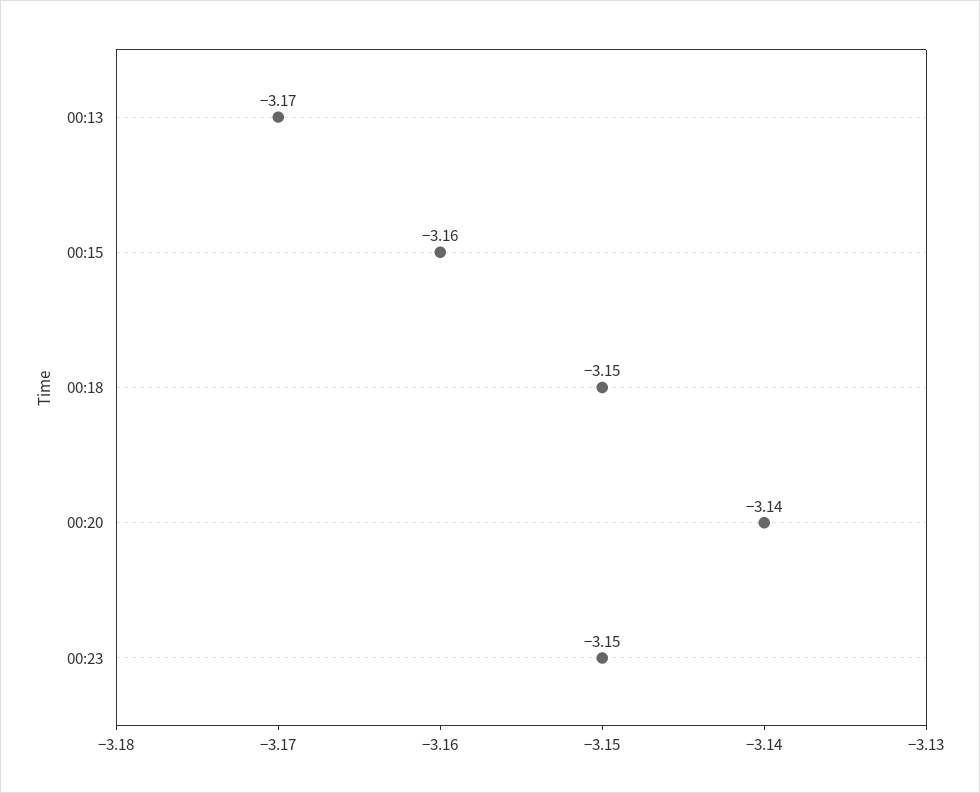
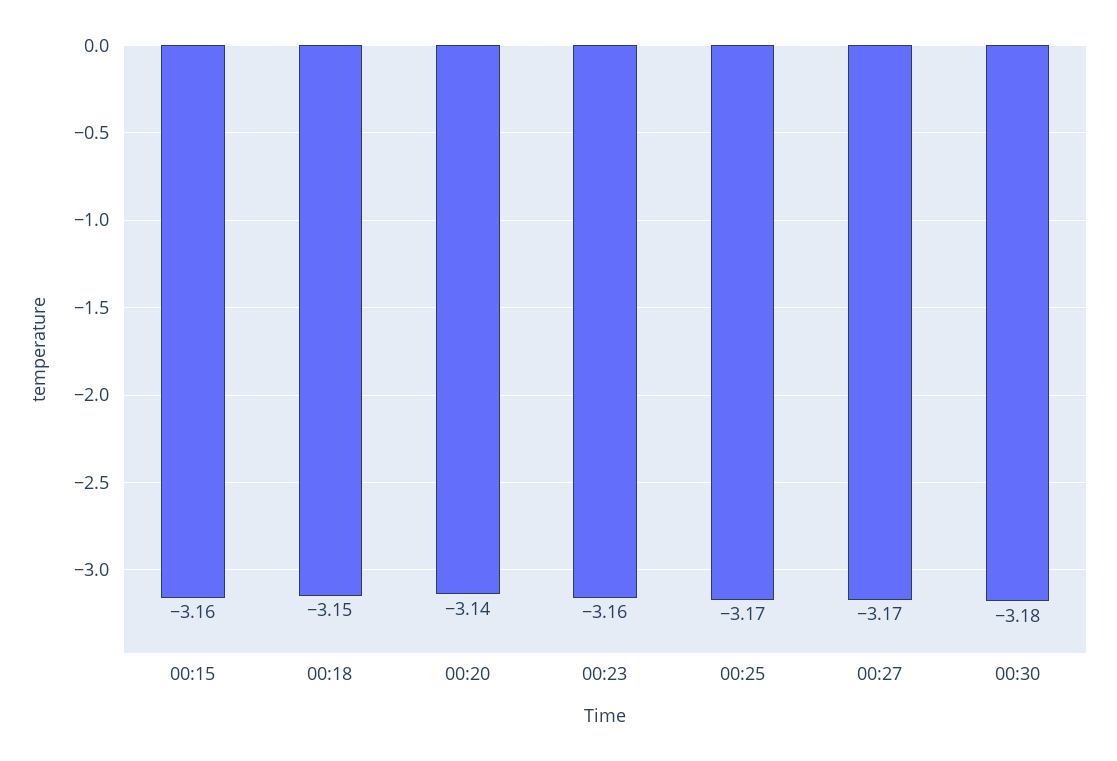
00:13: -3.17 -> none
00:23: -3.15 -> -3.16
00:25: none -> -3.17
00:27: none -> -3.17
00:30: none -> -3.18

